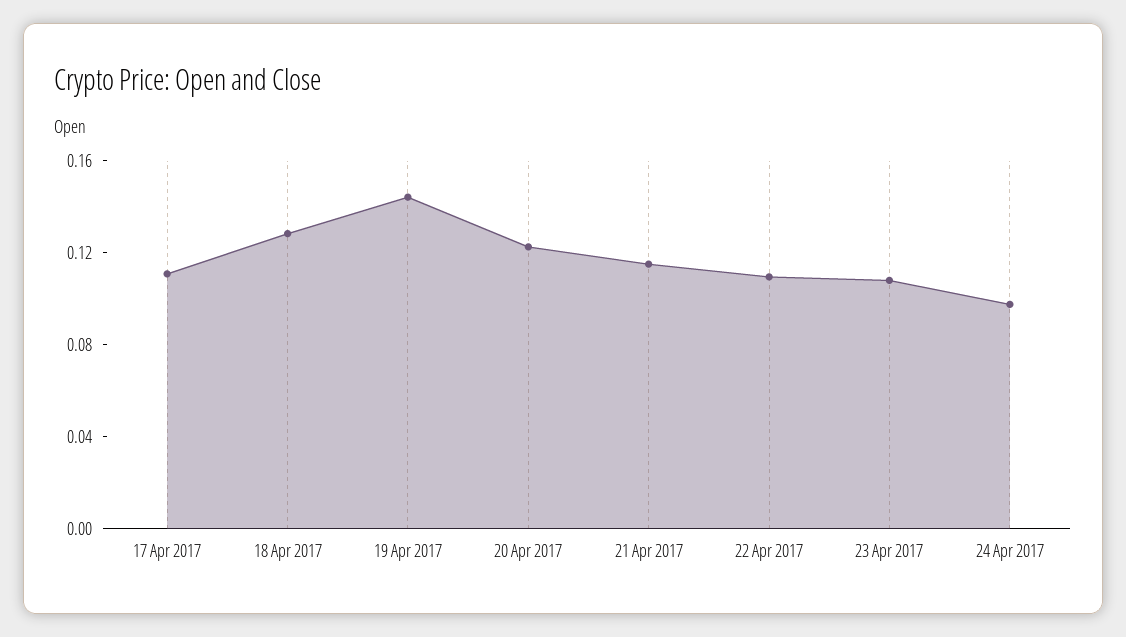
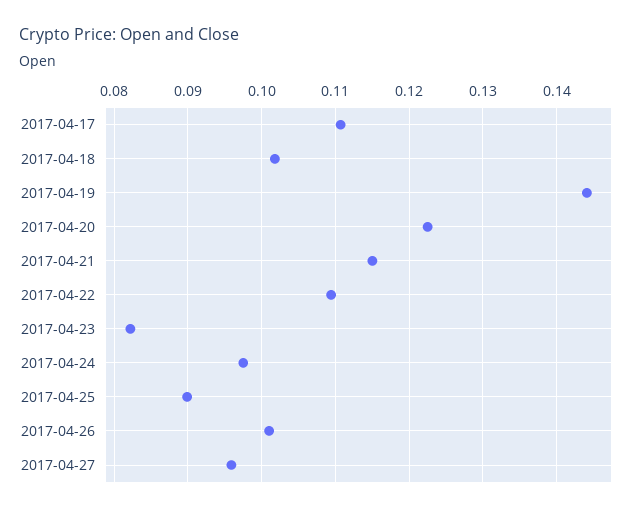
18 Apr 2017: 0.13 -> 0.102
23 Apr 2017: 0.11 -> 0.082
2017-04-25: none -> 0.09
2017-04-26: none -> 0.101
2017-04-27: none -> 0.096

